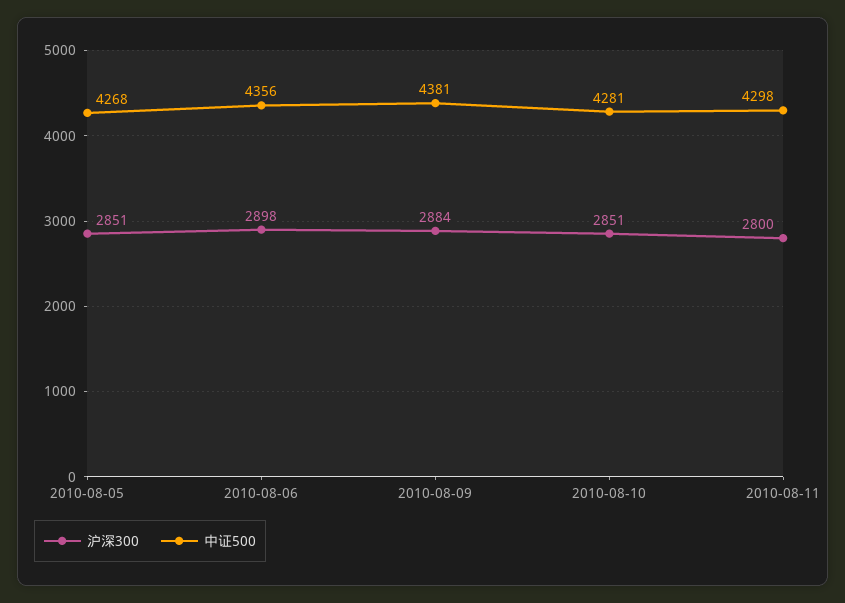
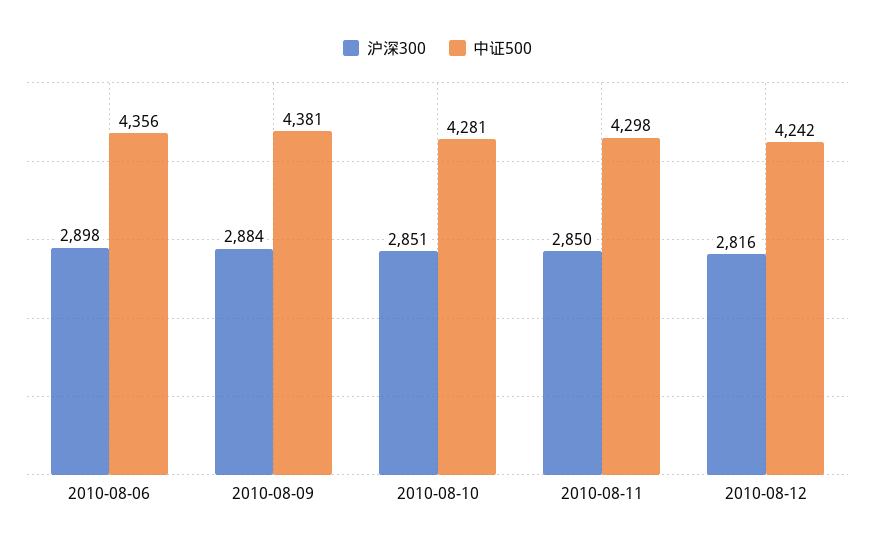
沪深300, 2010-08-05: 2851 -> none
中证500, 2010-08-05: 4268 -> none
沪深300, 2010-08-11: 2800 -> 2850
沪深300, 2010-08-12: none -> 2816
中证500, 2010-08-12: none -> 4242

